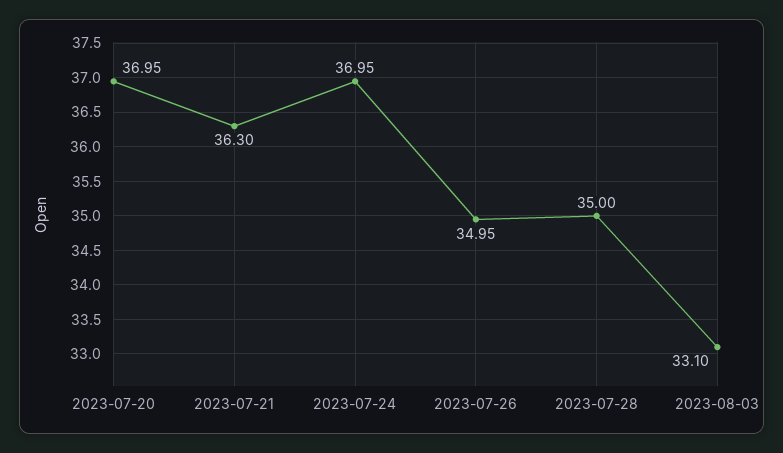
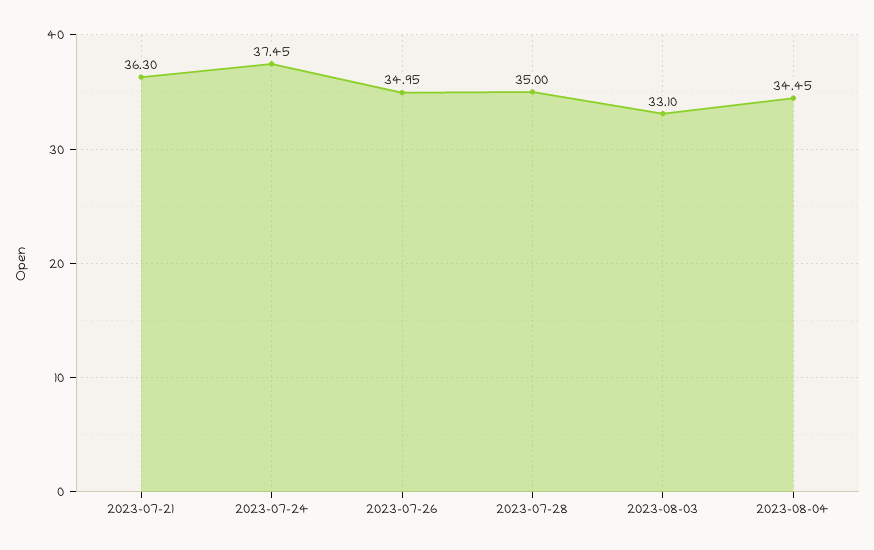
2023-07-20: 36.95 -> none
2023-07-24: 36.95 -> 37.45
2023-08-04: none -> 34.45

